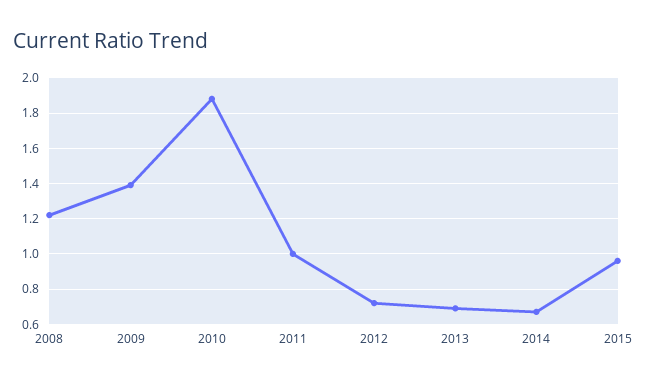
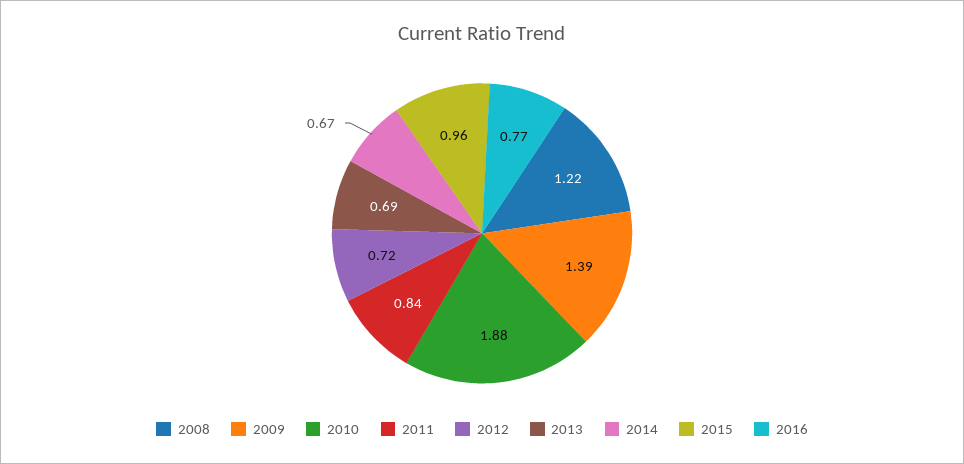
2011: 1 -> 0.84
2016: none -> 0.77

